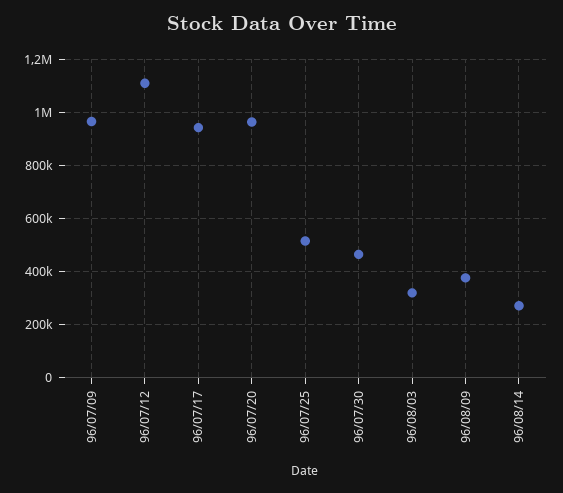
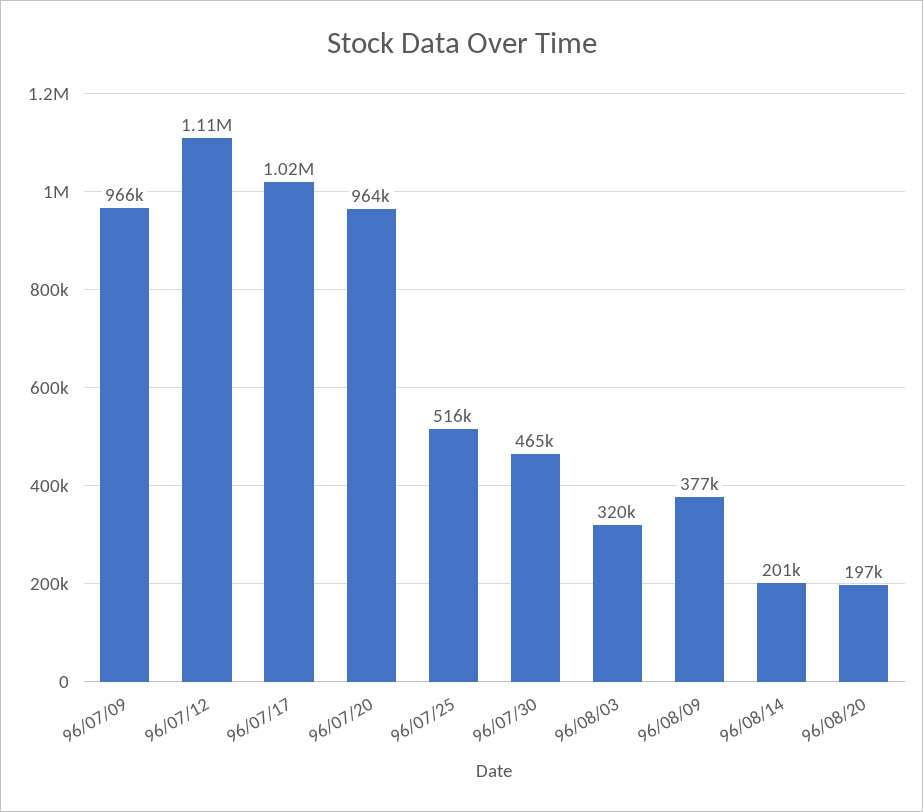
96/07/17: 950000 -> 1020000
96/08/14: 275000 -> 201000
96/08/20: none -> 197000

